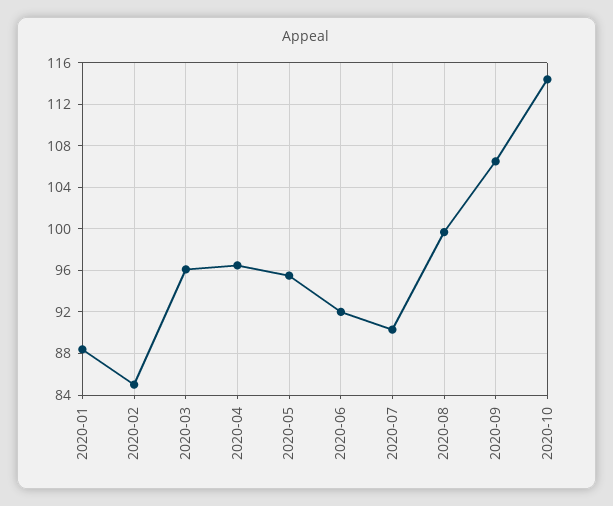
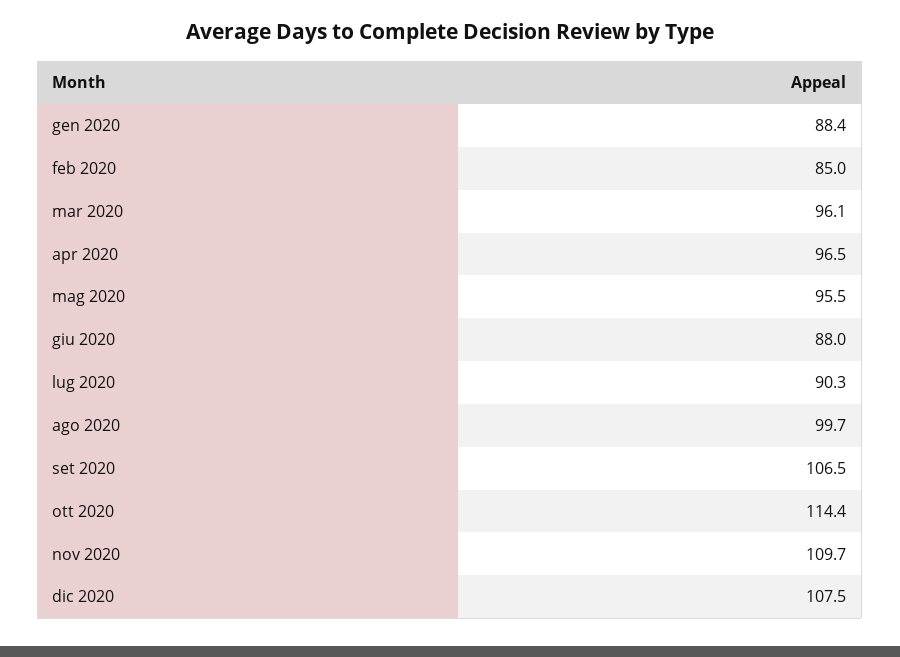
2020-06: 92 -> 88
nov 2020: none -> 109.7
dic 2020: none -> 107.5

